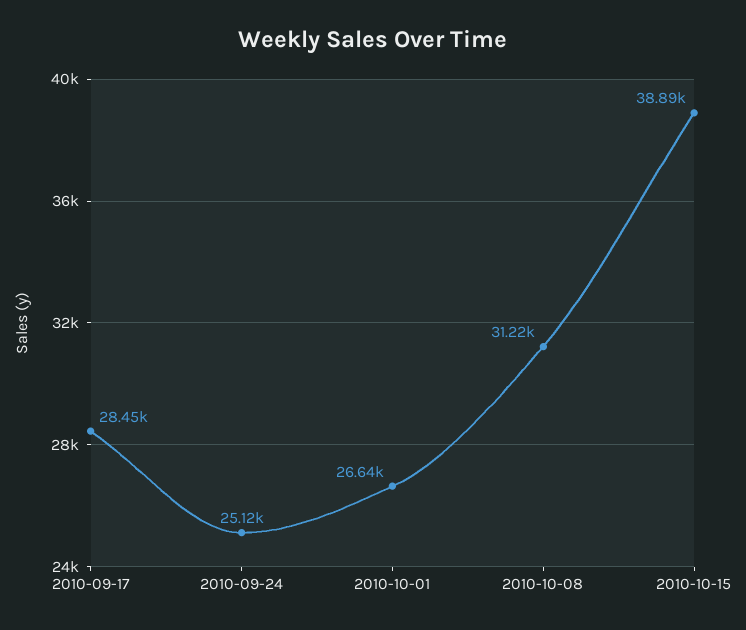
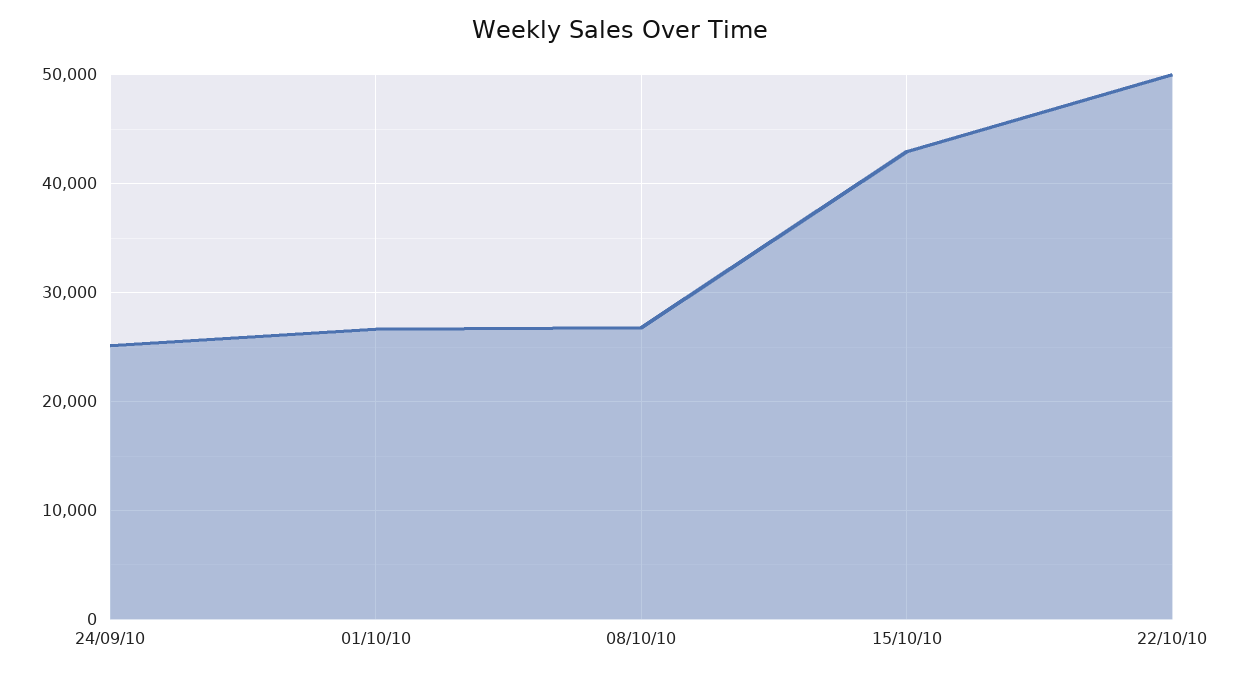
2010-09-17: 28450 -> none
2010-10-08: 31220 -> 27000
2010-10-15: 38890 -> 43000
22/10/10: none -> 50000

